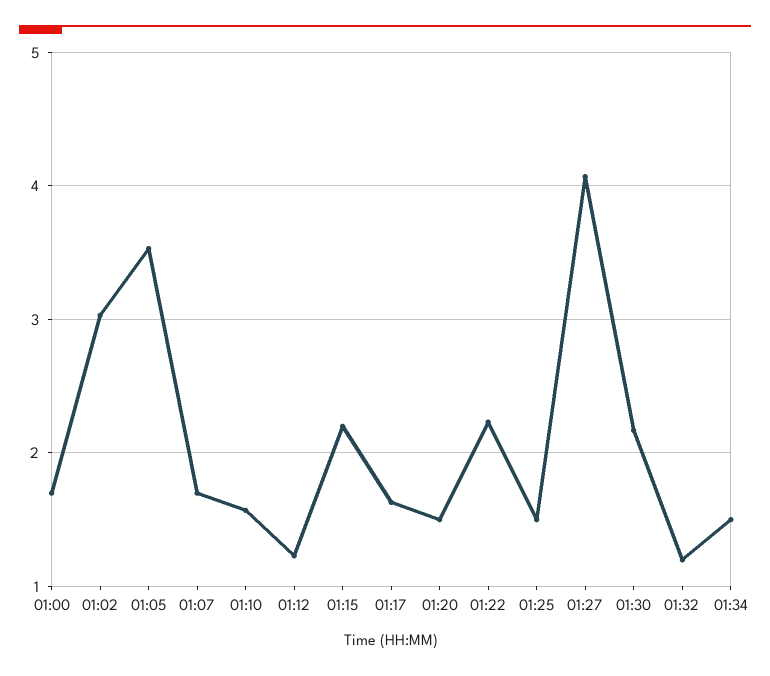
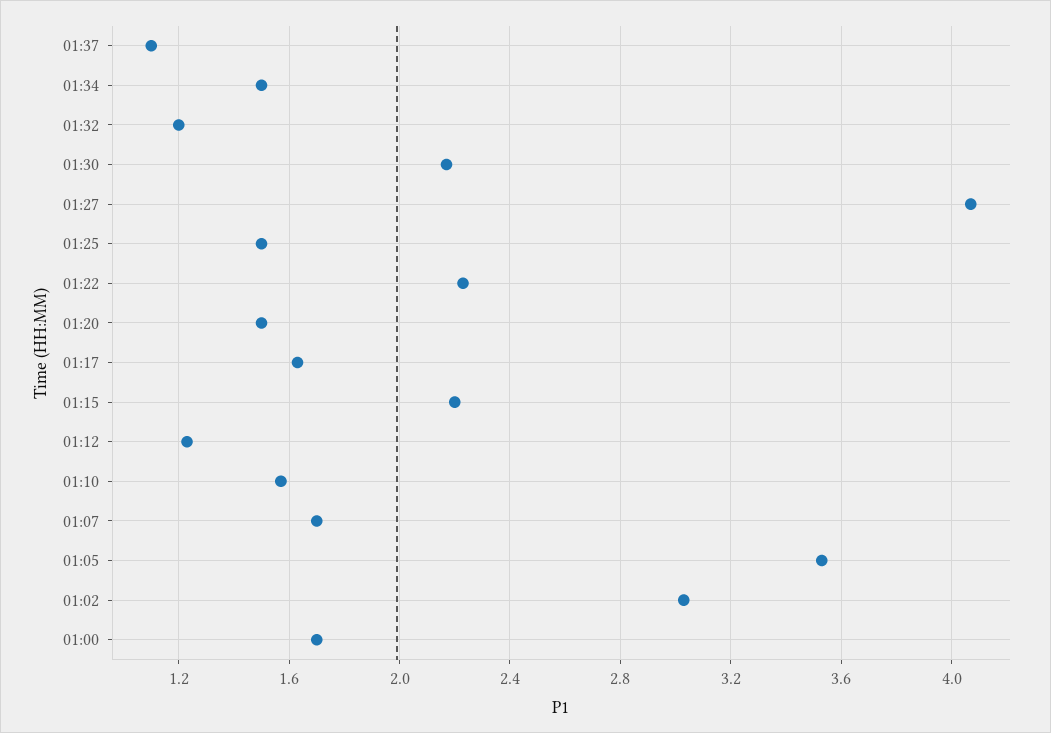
01:37: none -> 1.1

